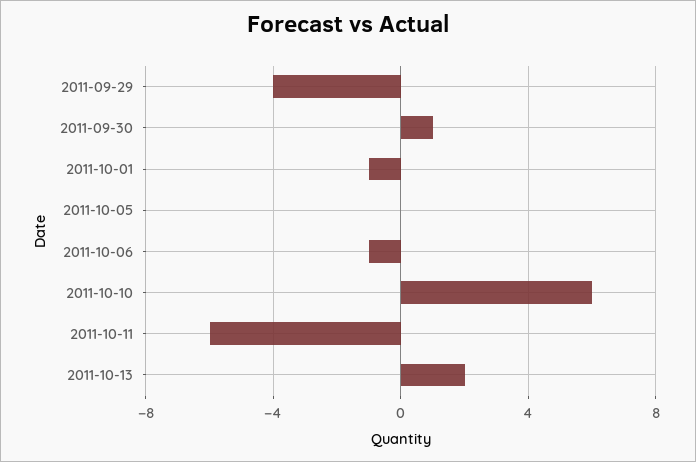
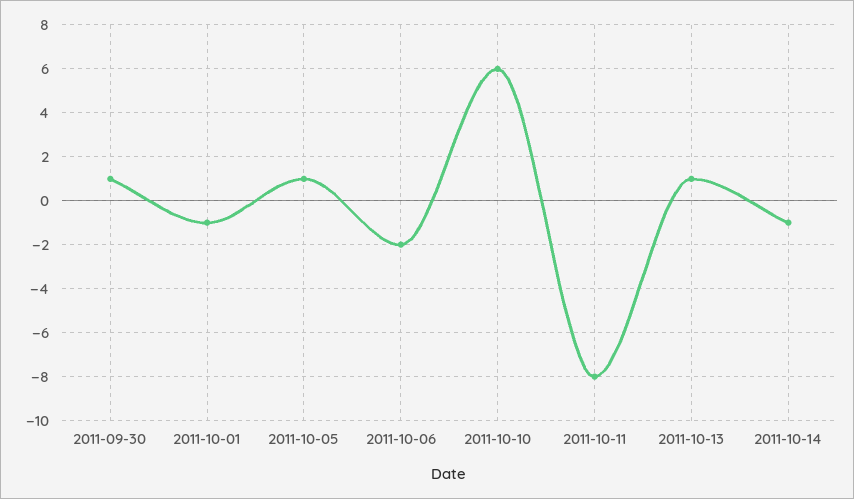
2011-09-29: -4 -> none
2011-10-05: 0 -> 1
2011-10-06: -1 -> -2
2011-10-11: -6 -> -8
2011-10-13: 2 -> 1
2011-10-14: none -> -1

